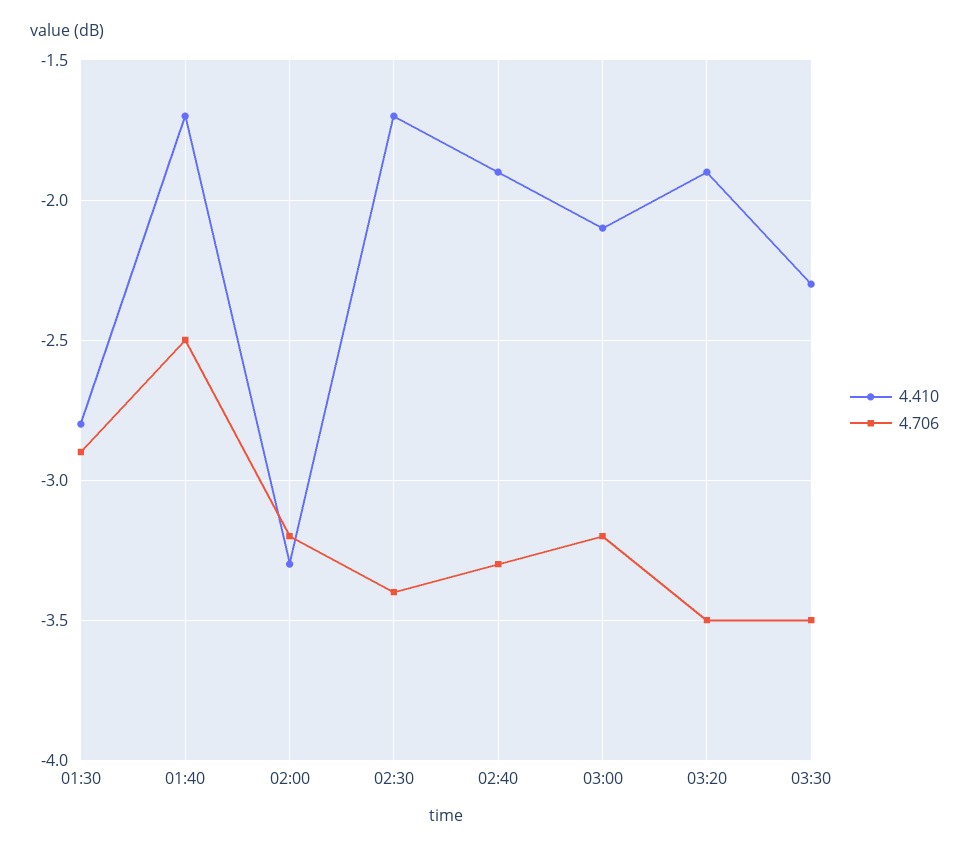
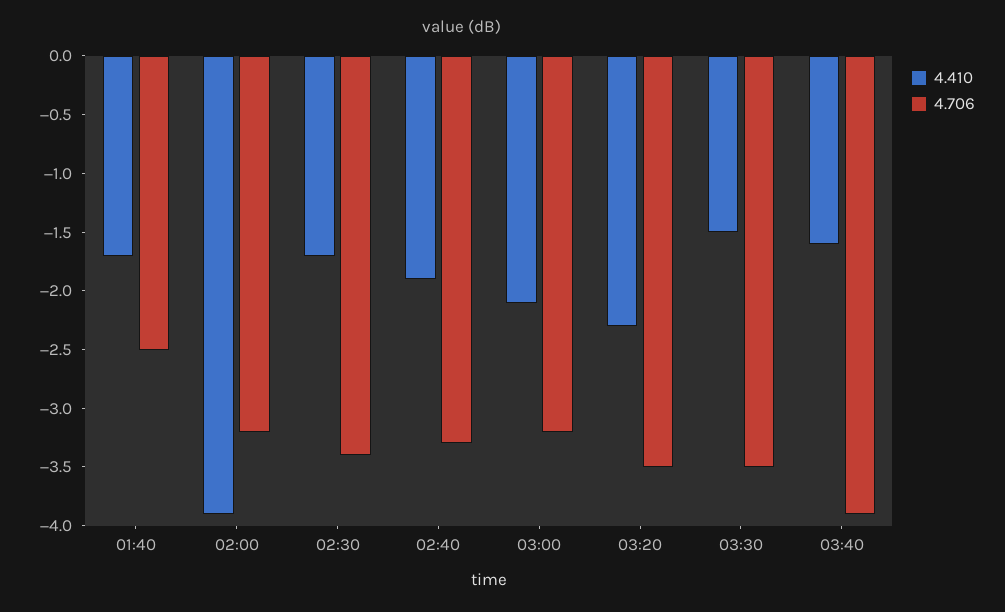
4.410, 01:30: -2.8 -> none
4.706, 01:30: -2.9 -> none
4.410, 02:00: -3.3 -> -3.9
4.410, 03:20: -1.9 -> -2.3
4.410, 03:30: -2.3 -> -1.5
4.410, 03:40: none -> -1.6
4.706, 03:40: none -> -3.9

